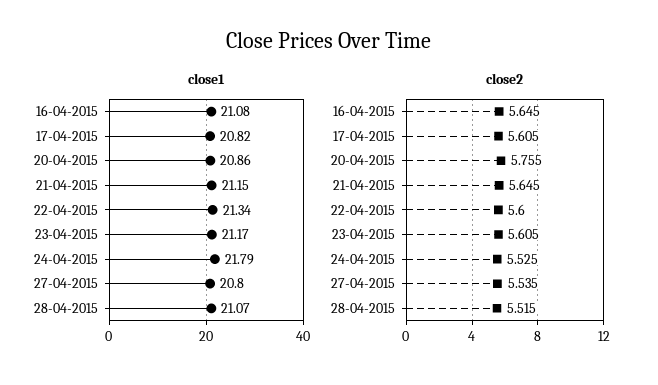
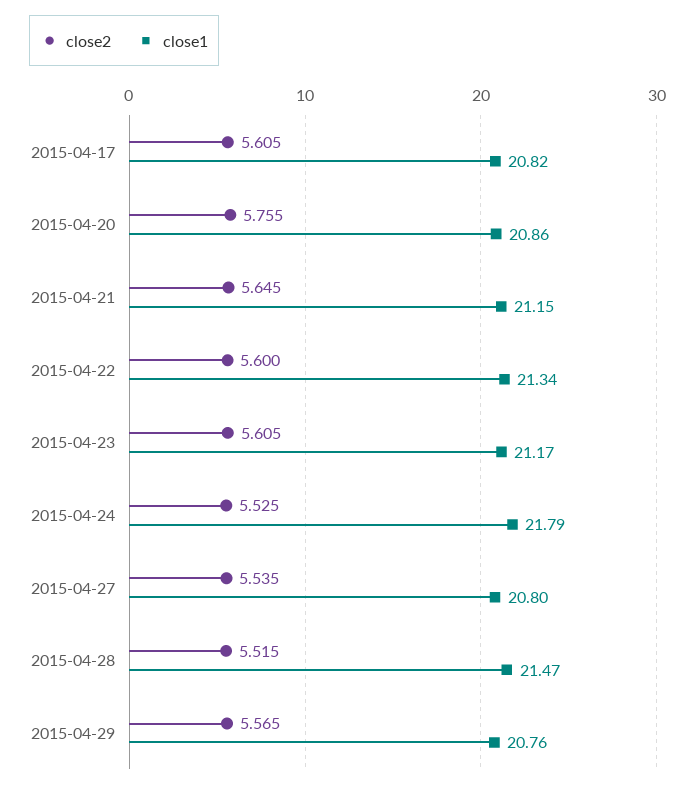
close1, 16-04-2015: 21.08 -> none
close1, 28-04-2015: 21.07 -> 21.47
close2, 16-04-2015: 5.645 -> none
close2, 2015-04-29: none -> 5.565
close1, 2015-04-29: none -> 20.76

